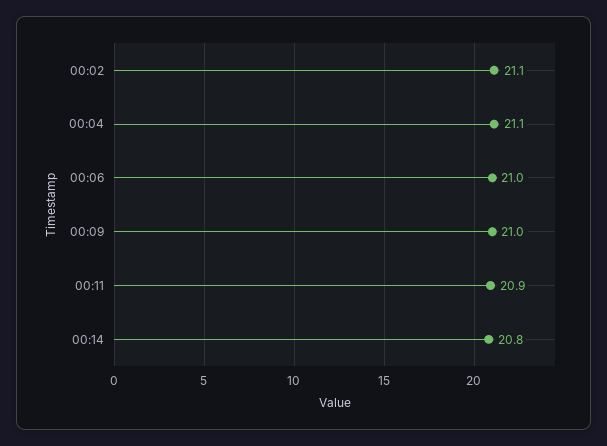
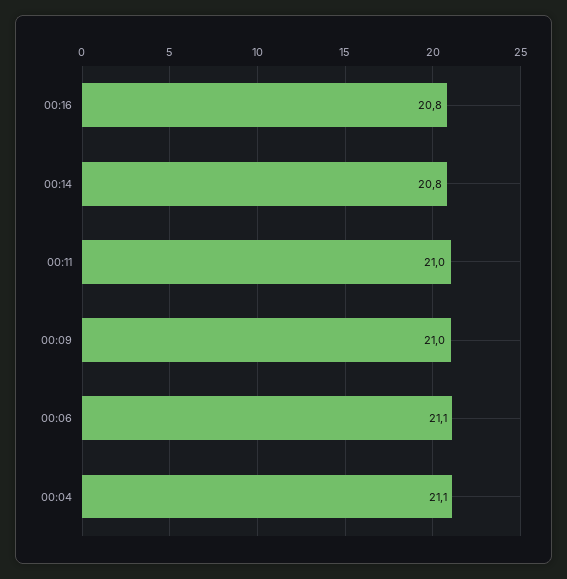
00:02: 21.1 -> none
00:06: 21 -> 21.1
00:11: 20.9 -> 21
00:16: none -> 20.8

